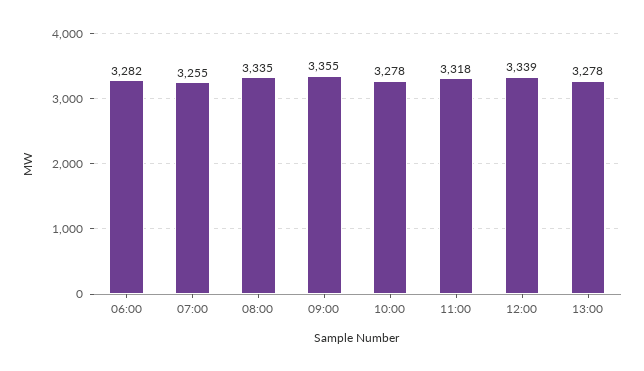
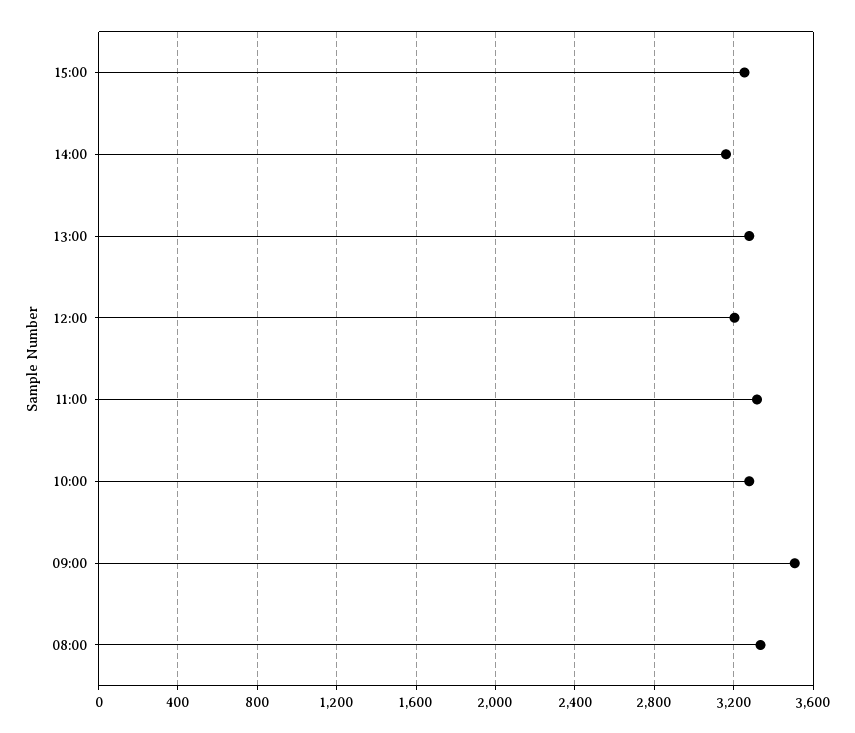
06:00: 3282 -> none
07:00: 3255 -> none
09:00: 3355 -> 3500
12:00: 3339 -> 3200
15:00: none -> 3250
14:00: none -> 3150

